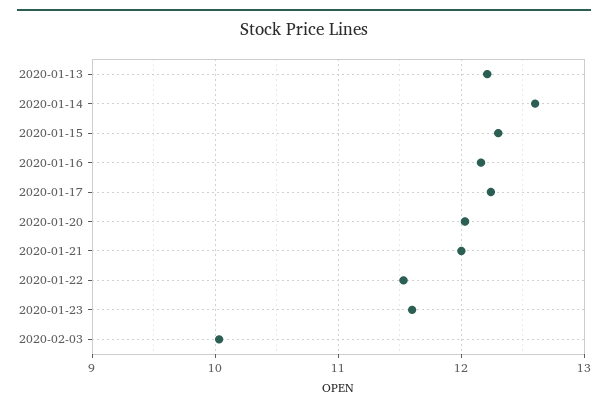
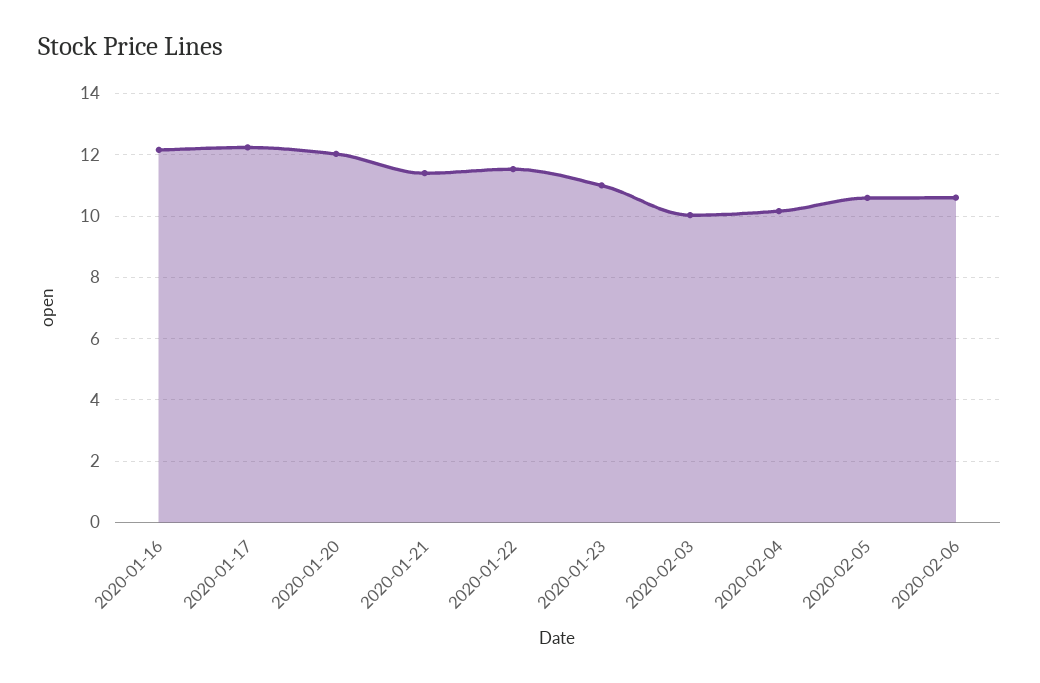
2020-01-13: 12.2 -> none
2020-01-14: 12.6 -> none
2020-01-15: 12.3 -> none
2020-01-21: 12 -> 11.4
2020-01-23: 11.6 -> 11
2020-02-04: none -> 10.2
2020-02-05: none -> 10.6
2020-02-06: none -> 10.6

